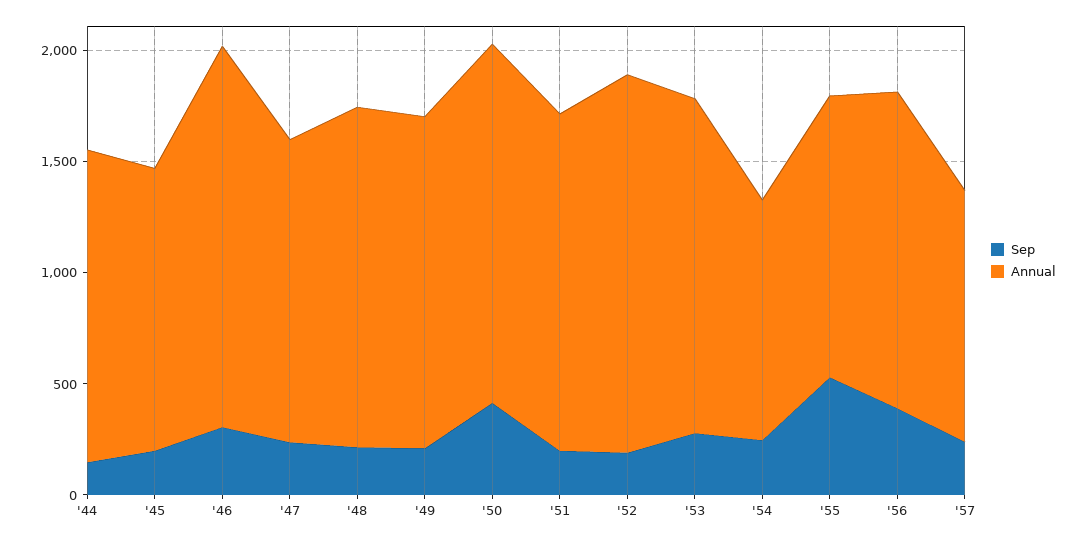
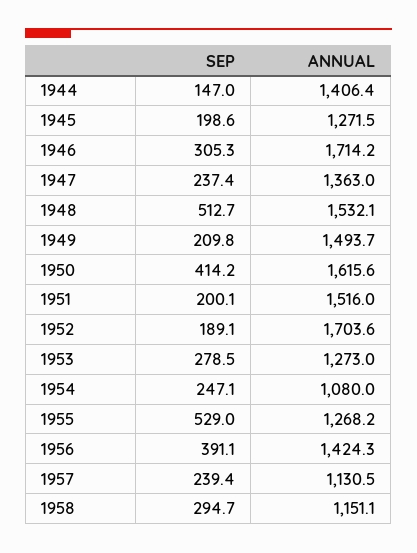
Sep, '48: 200 -> 512.7
Annual, '53: 1500 -> 1273
Sep, 1958: none -> 294.7
Annual, 1958: none -> 1151.1

